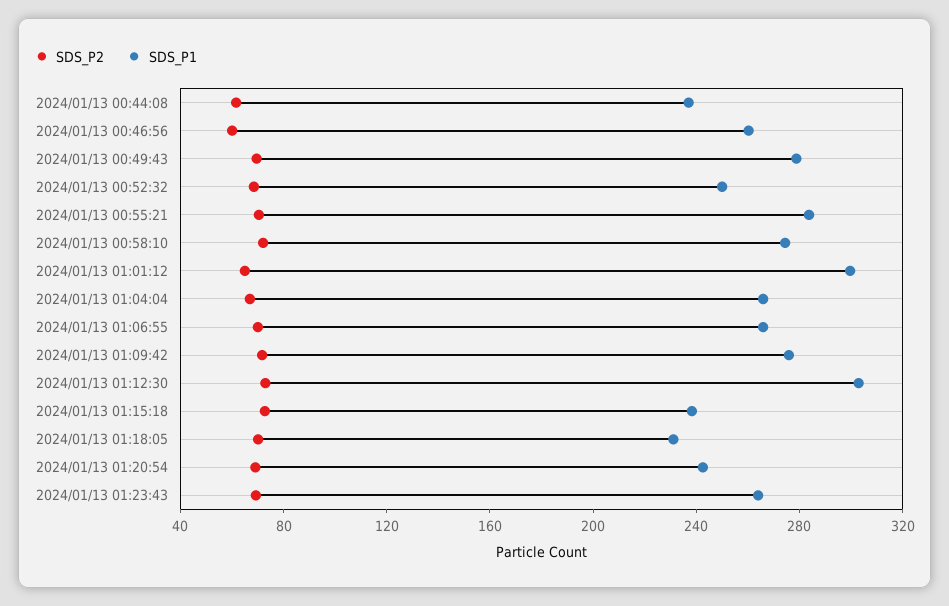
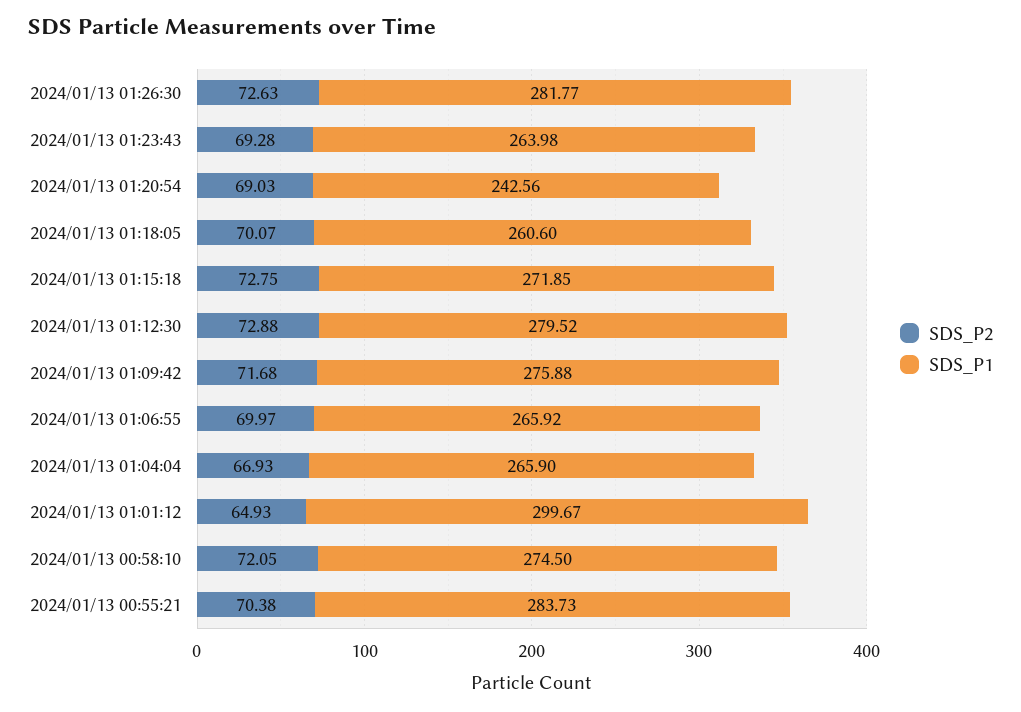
SDS_P2, 2024/01/13 00:44:08: 60 -> none
SDS_P1, 2024/01/13 00:44:08: 240 -> none
SDS_P2, 2024/01/13 00:46:56: 60 -> none
SDS_P1, 2024/01/13 00:46:56: 260 -> none
SDS_P2, 2024/01/13 00:49:43: 70 -> none
SDS_P1, 2024/01/13 00:49:43: 280 -> none
SDS_P2, 2024/01/13 00:52:32: 70 -> none
SDS_P1, 2024/01/13 00:52:32: 250 -> none
SDS_P1, 2024/01/13 01:12:30: 300 -> 279.52
SDS_P1, 2024/01/13 01:15:18: 240 -> 271.85
SDS_P1, 2024/01/13 01:18:05: 230 -> 260.6
SDS_P2, 2024/01/13 01:26:30: none -> 72.63
SDS_P1, 2024/01/13 01:26:30: none -> 281.77

